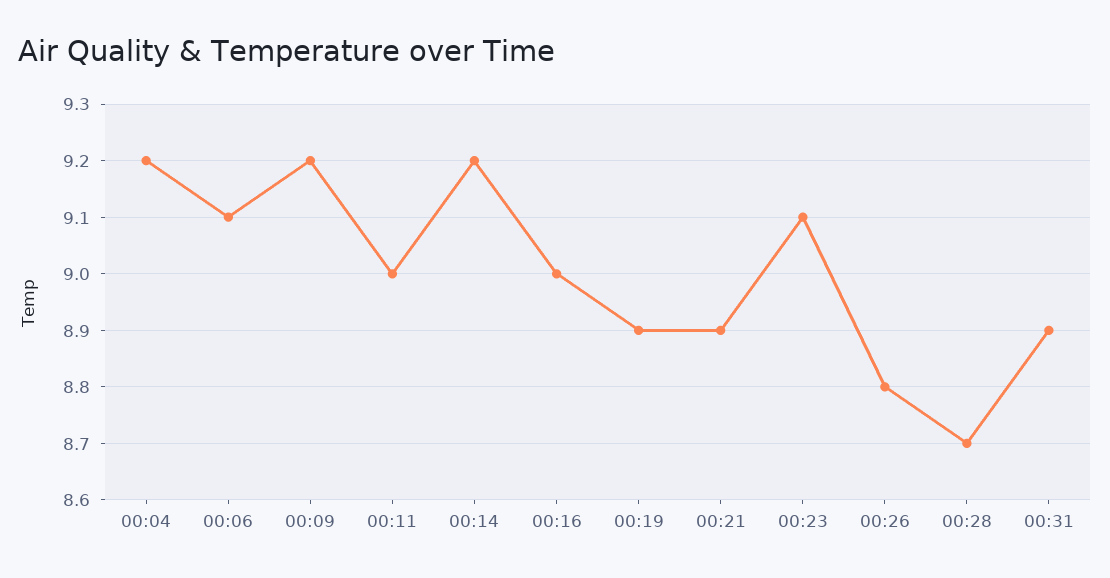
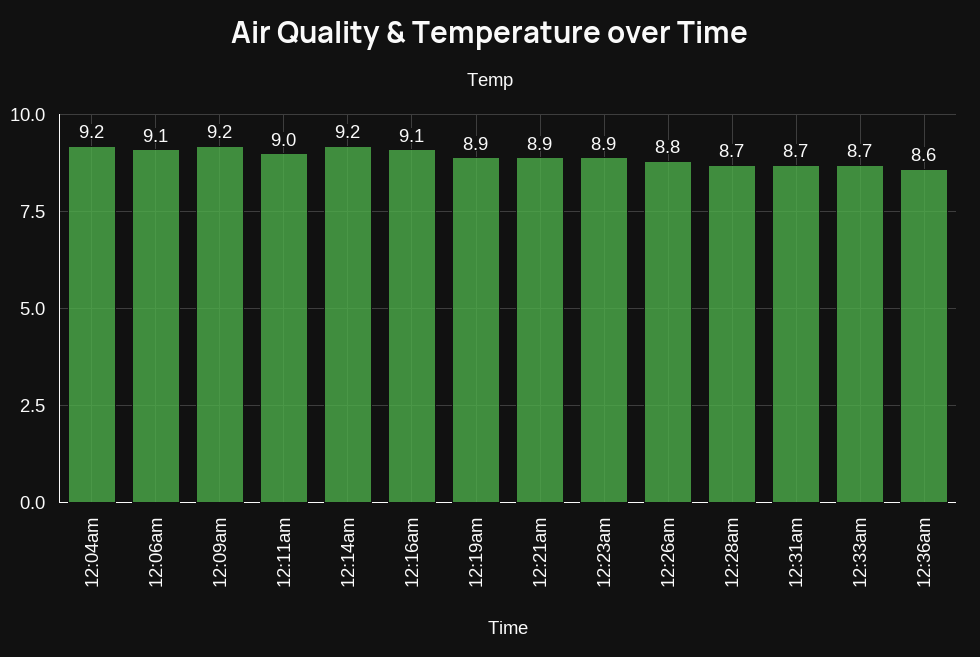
00:16: 9 -> 9.1
00:23: 9.1 -> 8.9
00:31: 8.9 -> 8.7
12:33am: none -> 8.7
12:36am: none -> 8.6

